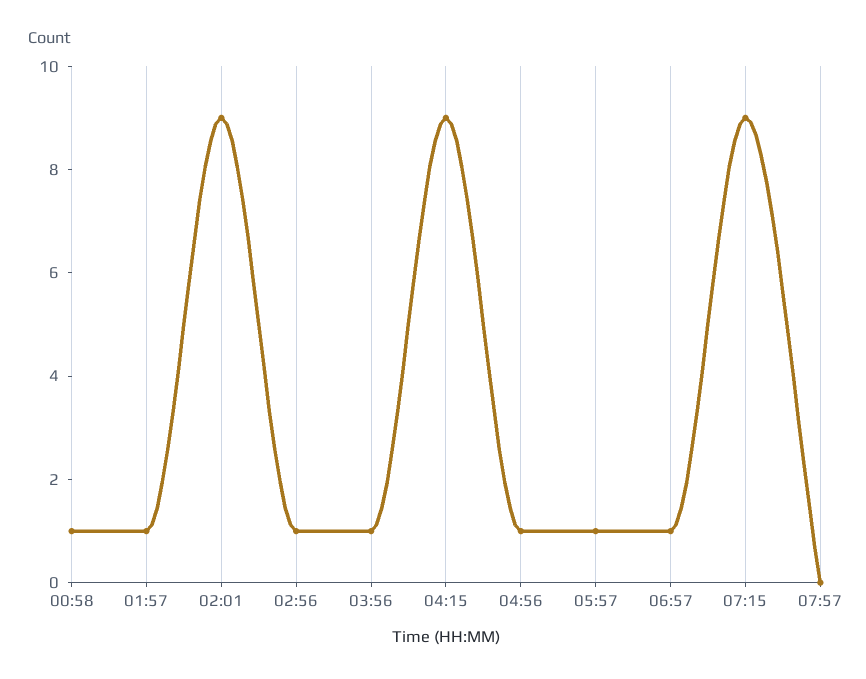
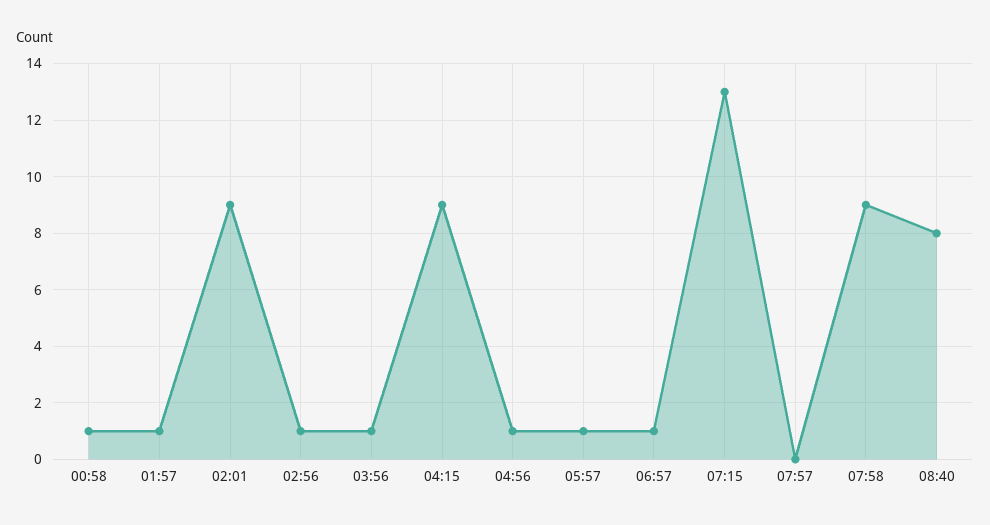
07:15: 9 -> 13
07:58: none -> 9
08:40: none -> 8

